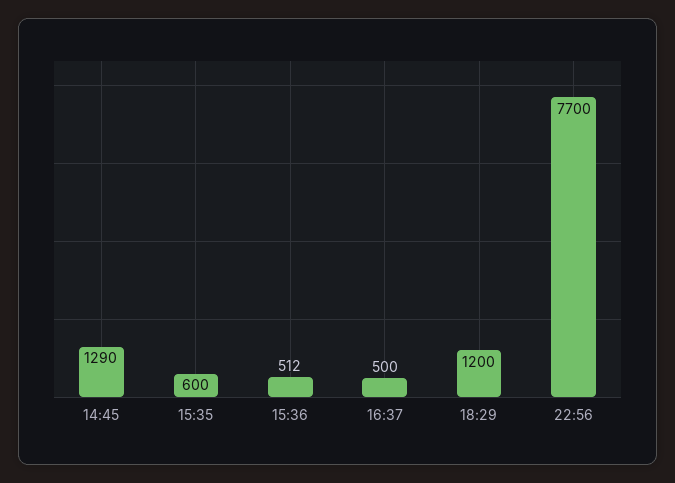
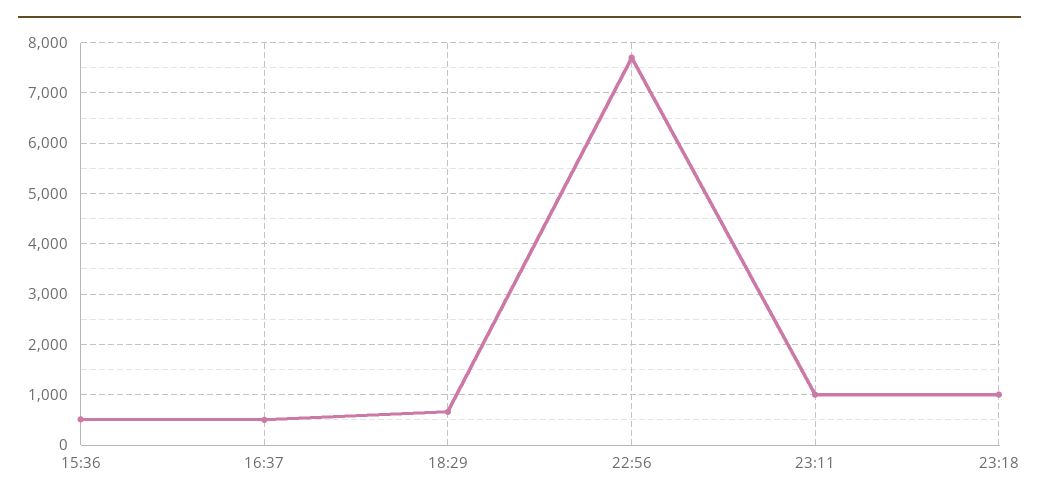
14:45: 1290 -> none
15:35: 600 -> none
18:29: 1200 -> 600
23:11: none -> 1000
23:18: none -> 1000

